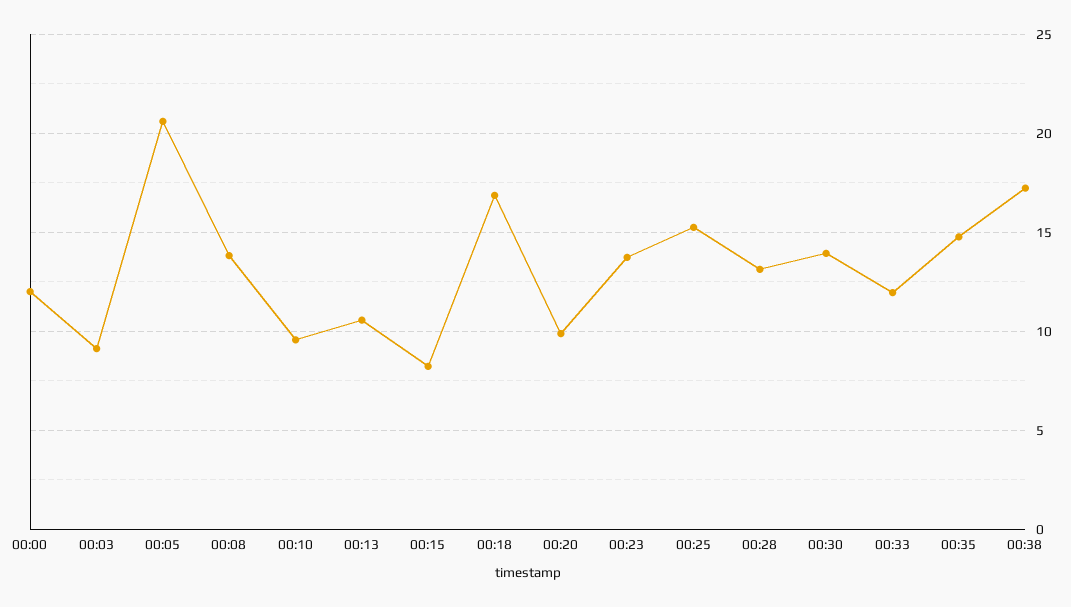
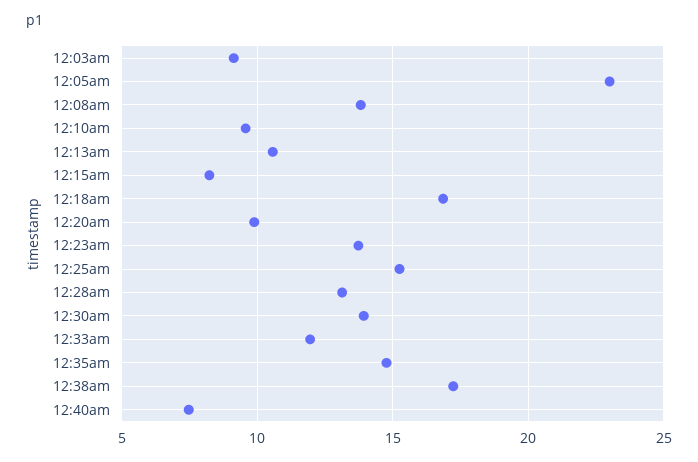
00:00: 12 -> none
00:05: 20.5 -> 23
12:40am: none -> 7.5

